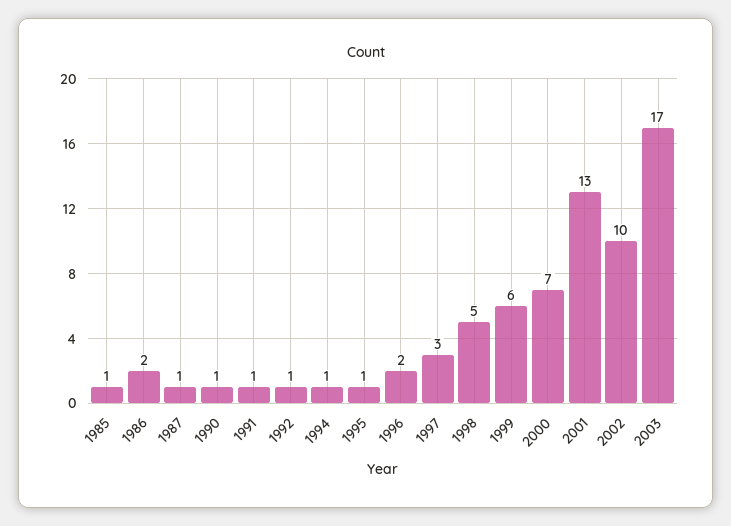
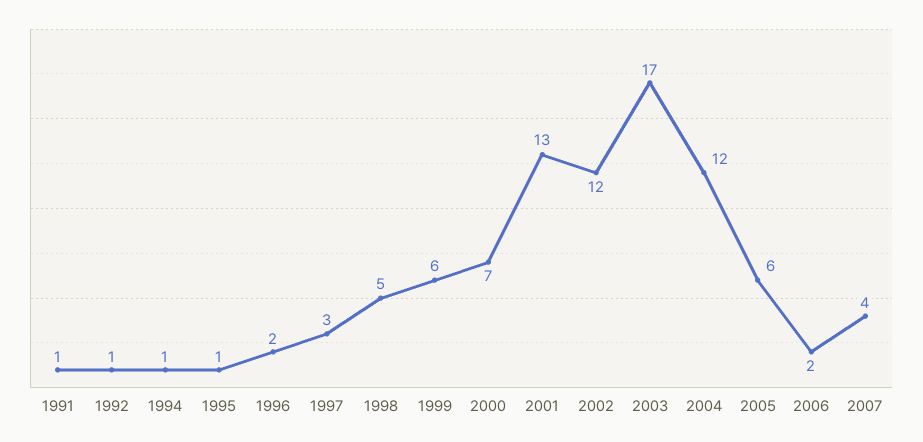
1985: 1 -> none
1986: 2 -> none
1987: 1 -> none
1990: 1 -> none
2002: 10 -> 12
2004: none -> 12
2005: none -> 6
2006: none -> 2
2007: none -> 4

